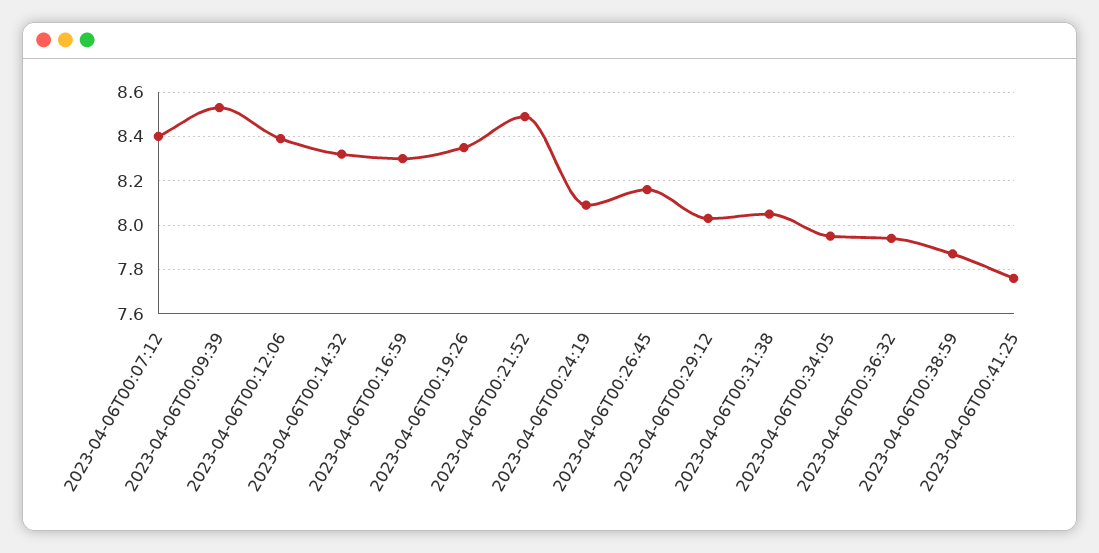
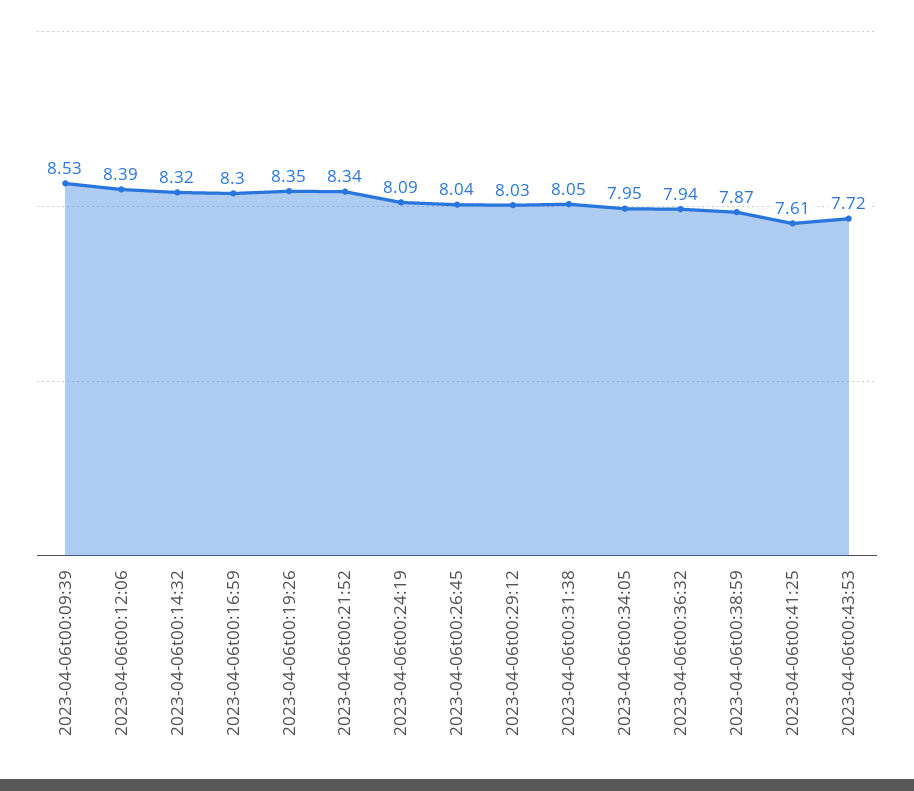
2023-04-06T00:07:12: 8.4 -> none
2023-04-06T00:21:52: 8.5 -> 8.34
2023-04-06T00:26:45: 8.15 -> 8.04
2023-04-06T00:41:25: 7.75 -> 7.61
2023-04-06t00:43:53: none -> 7.72

